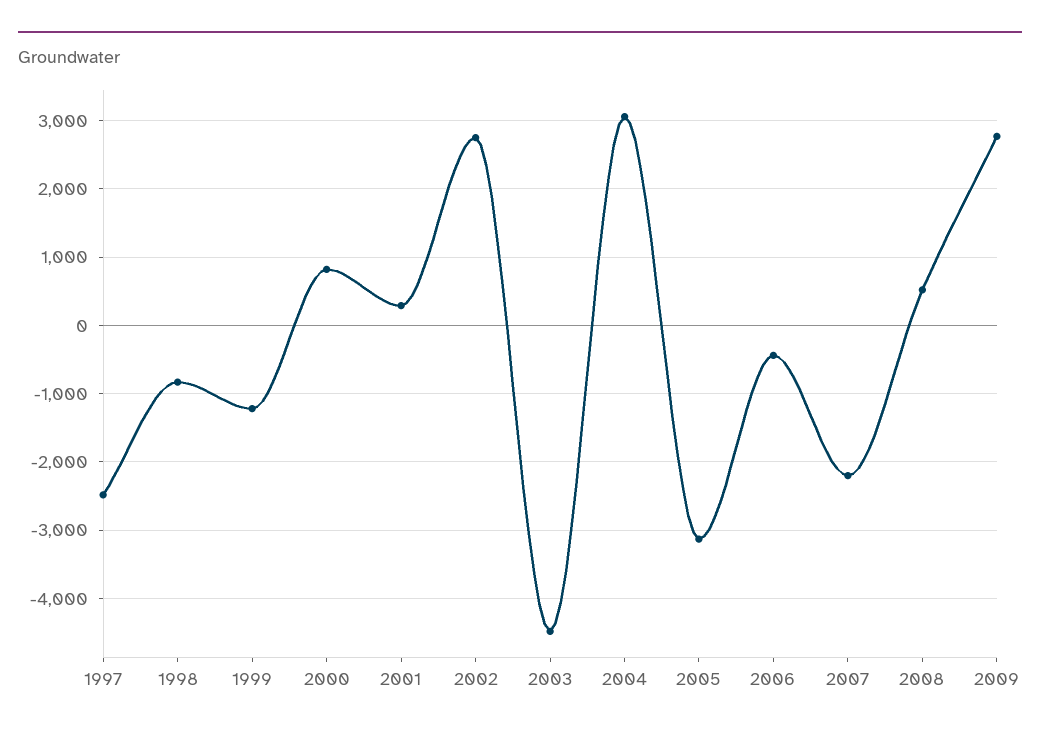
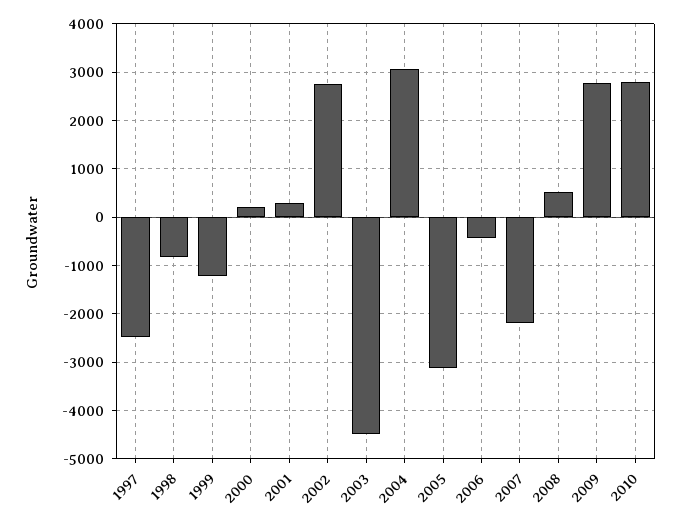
2000: 800 -> 200
2010: none -> 2800

